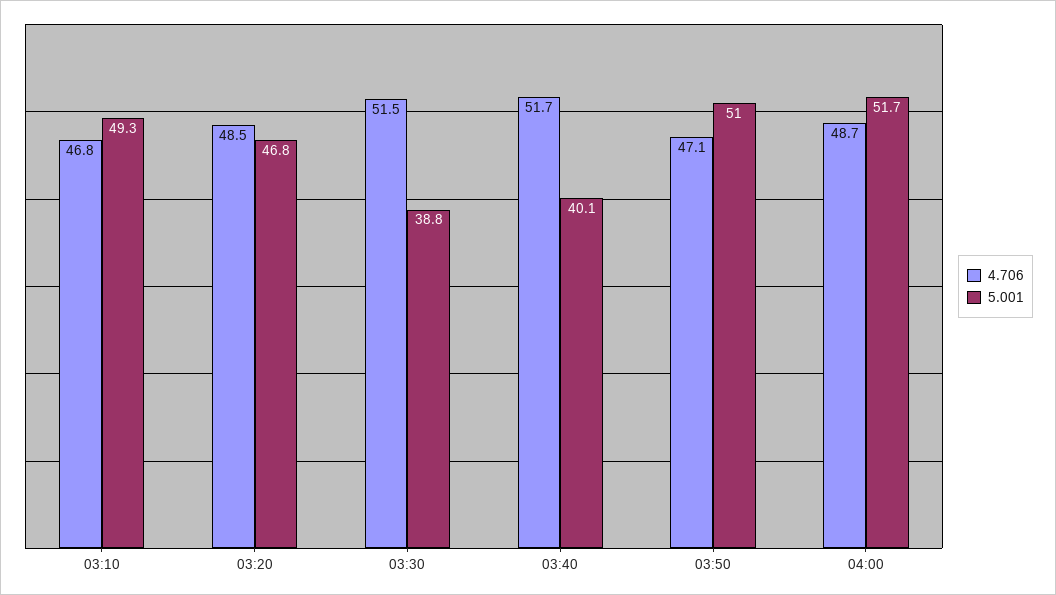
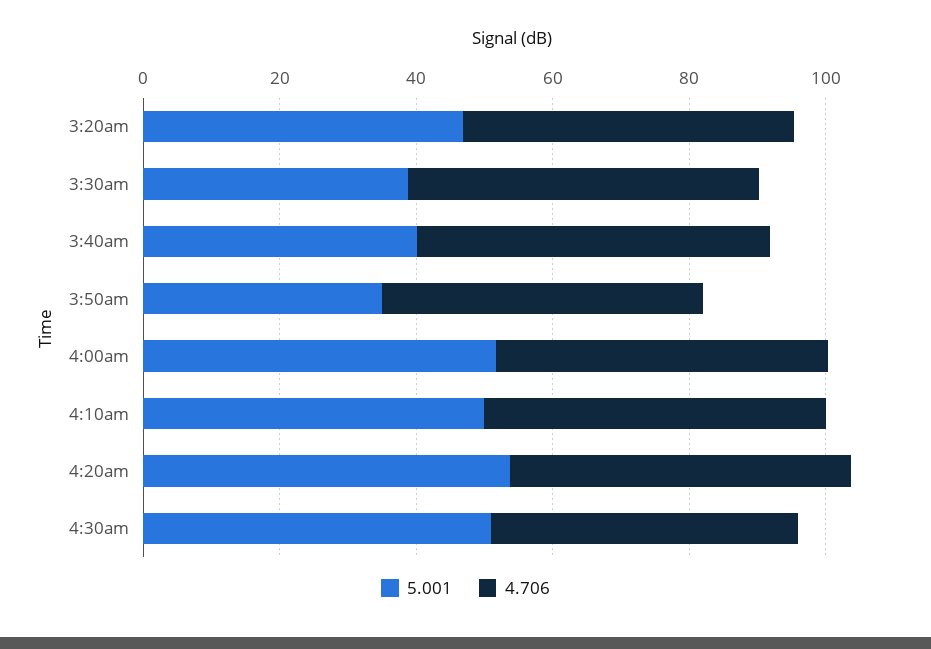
4.706, 03:10: 46.8 -> none
5.001, 03:10: 49.3 -> none
5.001, 03:50: 51 -> 35
5.001, 4:10am: none -> 50
4.706, 4:10am: none -> 50
5.001, 4:20am: none -> 55
4.706, 4:20am: none -> 50
5.001, 4:30am: none -> 50
4.706, 4:30am: none -> 45

